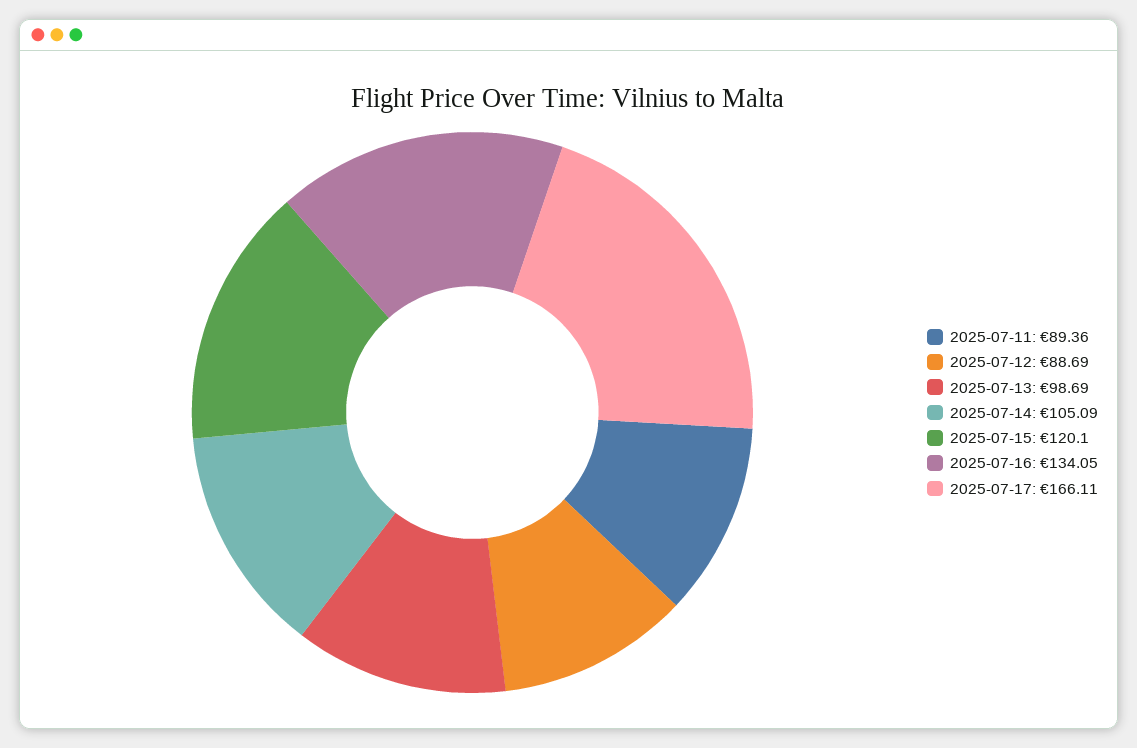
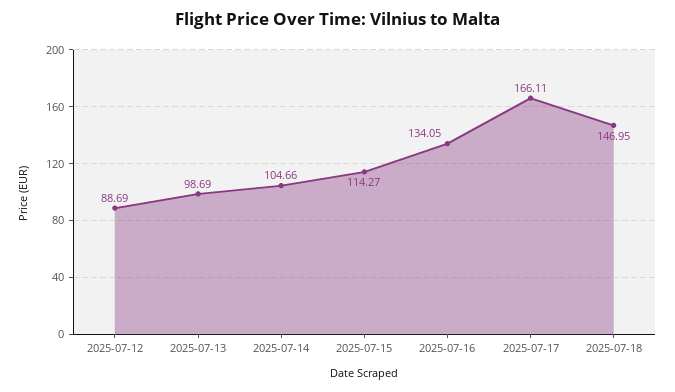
2025-07-11: 89.36 -> none
2025-07-14: 105.09 -> 104.66
2025-07-15: 120.1 -> 114.27
2025-07-18: none -> 146.95

